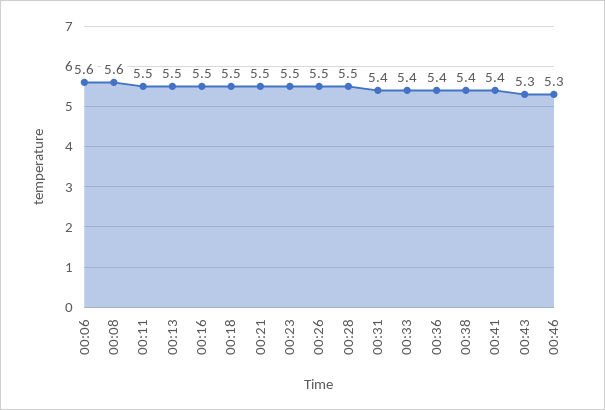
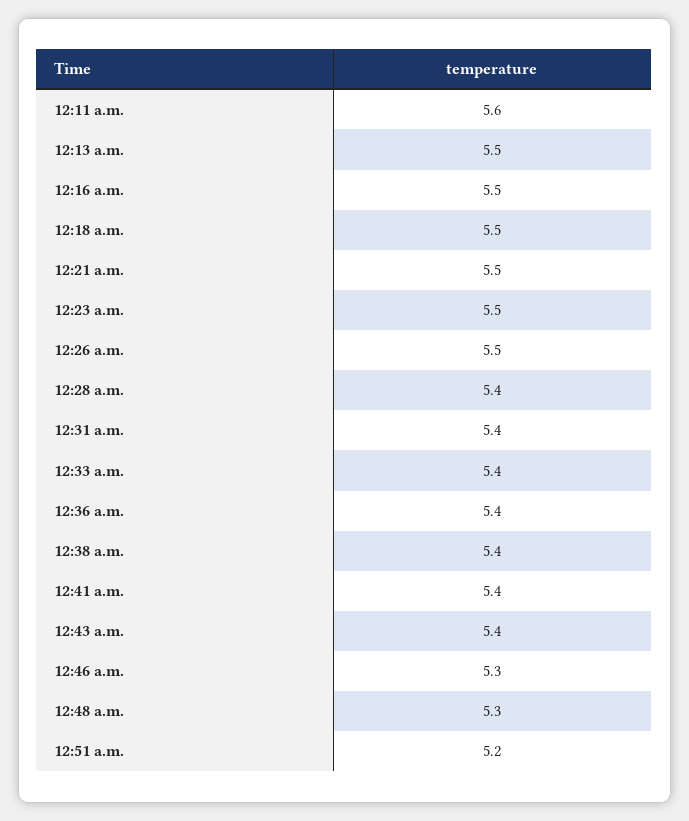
00:06: 5.6 -> none
00:08: 5.6 -> none
00:11: 5.5 -> 5.6
00:28: 5.5 -> 5.4
00:43: 5.3 -> 5.4
12:48 a.m.: none -> 5.3
12:51 a.m.: none -> 5.2

